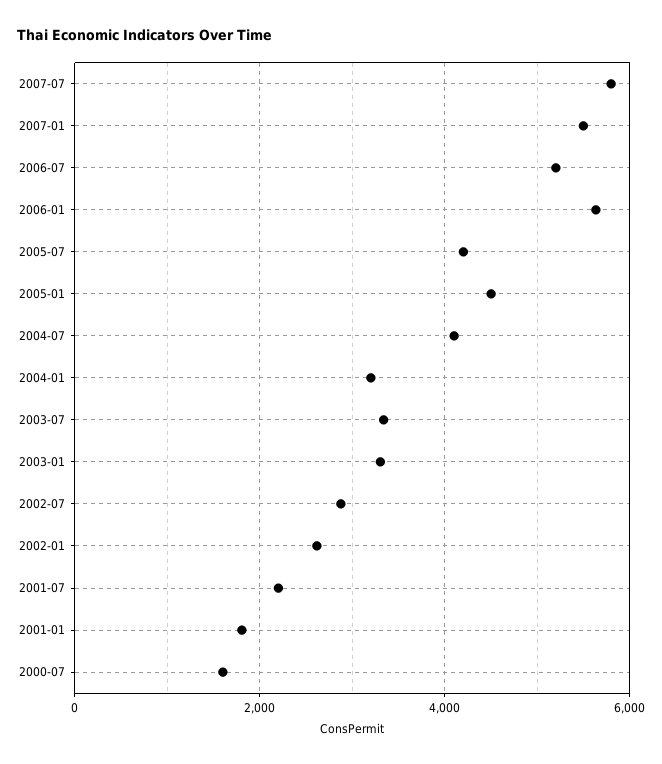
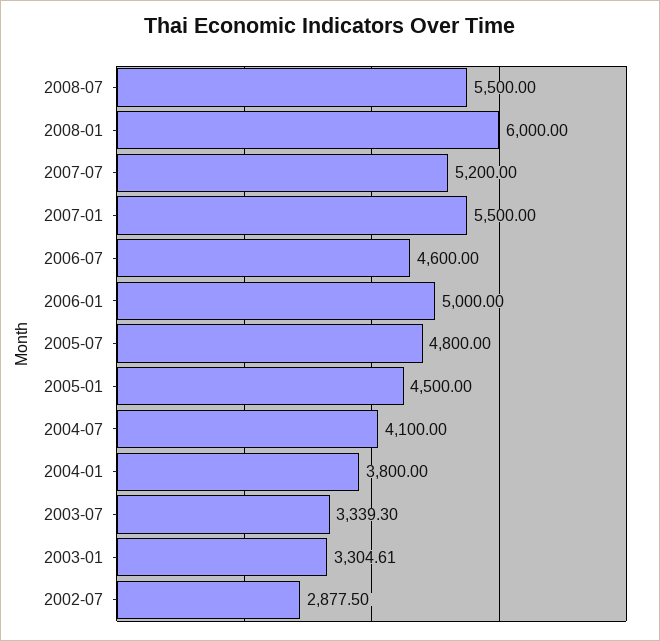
2007-07: 5800 -> 5200
2006-07: 5200 -> 4600
2006-01: 5600 -> 5000
2005-07: 4200 -> 4800
2004-01: 3200 -> 3800
2002-01: 2600 -> none
2001-07: 2200 -> none
2001-01: 1800 -> none
2000-07: 1600 -> none
2008-07: none -> 5500
2008-01: none -> 6000

